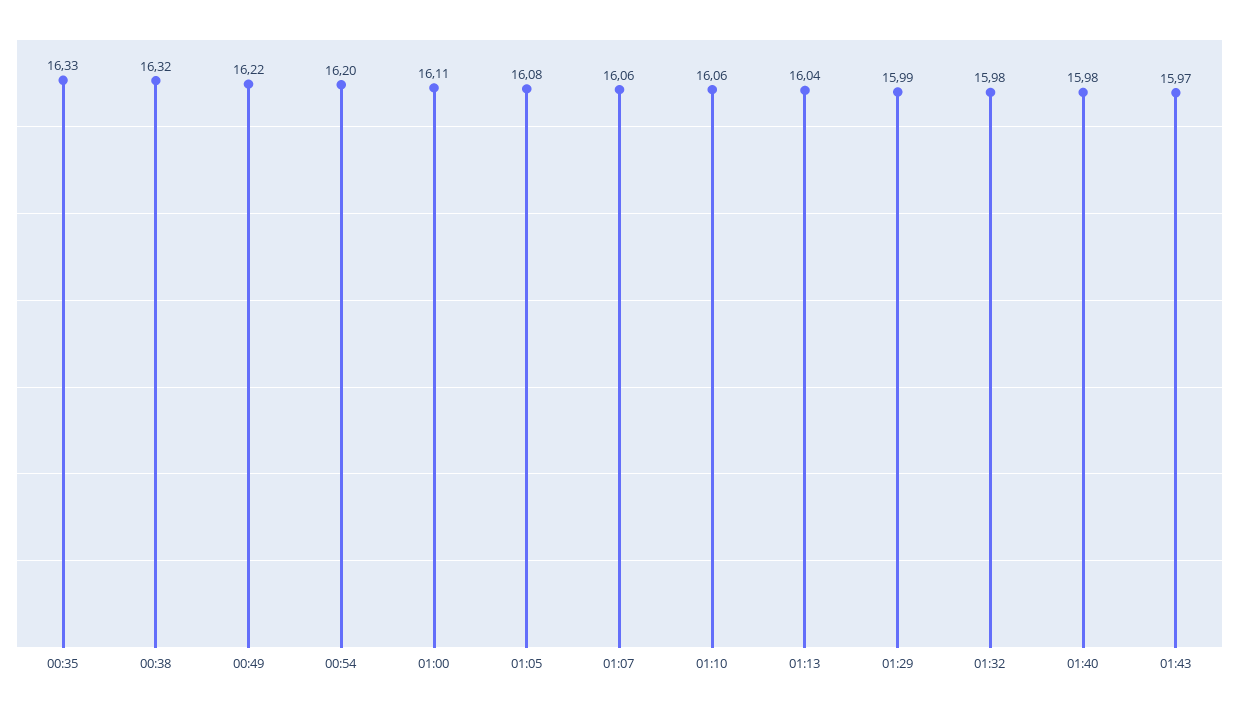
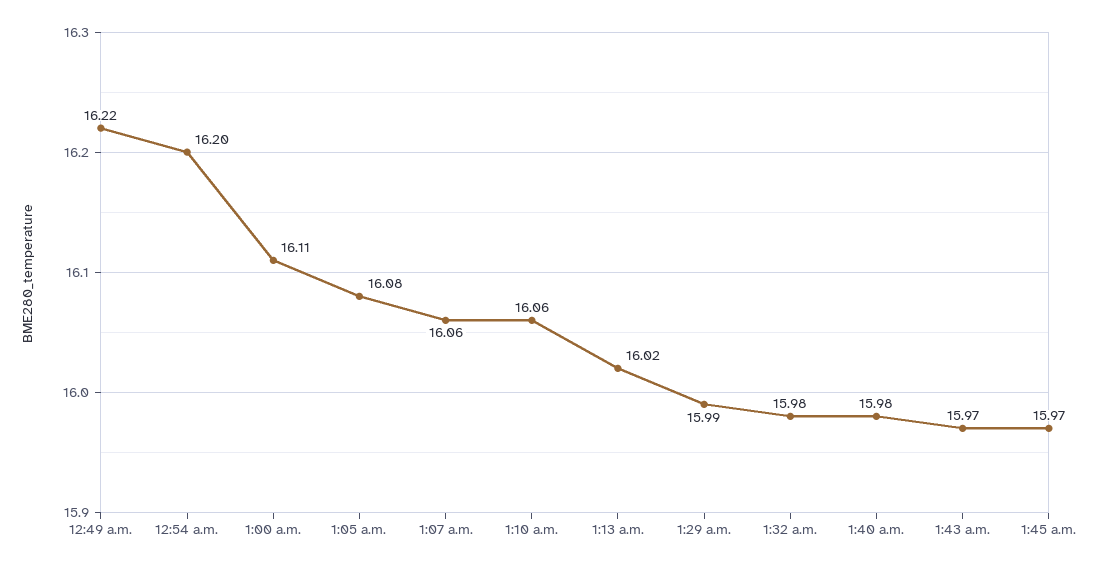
00:35: 16.33 -> none
00:38: 16.32 -> none
01:13: 16.04 -> 16.02
1:45 a.m.: none -> 15.97

